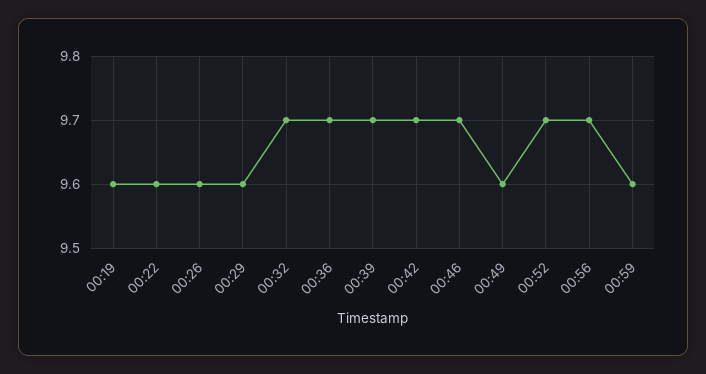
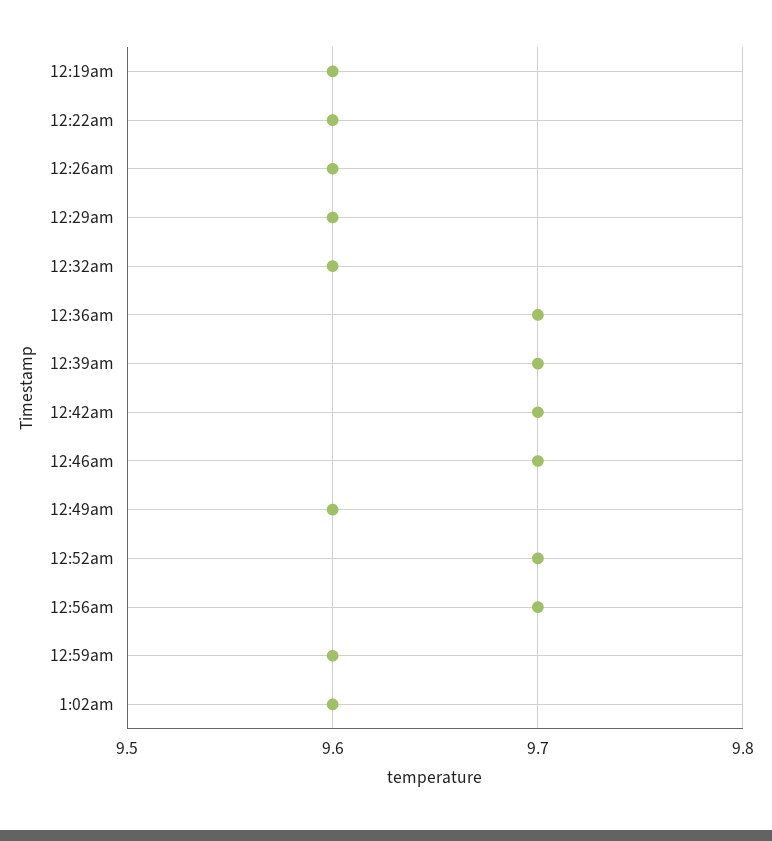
00:32: 9.7 -> 9.6
1:02am: none -> 9.6

